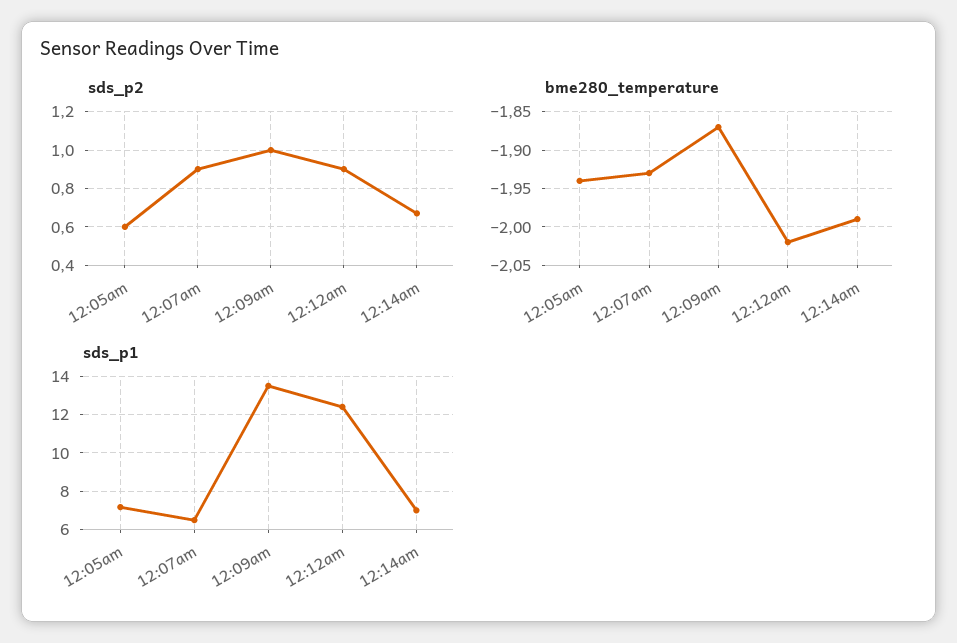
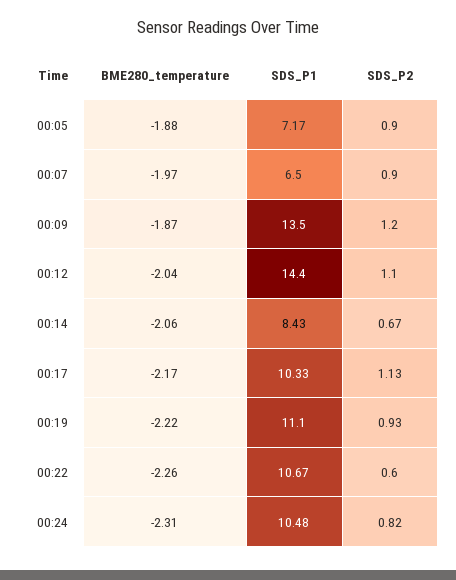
sds_p2, 12:05am: 0.6 -> 0.9
sds_p2, 12:09am: 1 -> 1.2
sds_p2, 12:12am: 0.9 -> 1.1
bme280_temperature, 12:05am: -1.94 -> -1.88
bme280_temperature, 12:07am: -1.93 -> -1.97
bme280_temperature, 12:12am: -2.02 -> -2.04
bme280_temperature, 12:14am: -1.99 -> -2.06
sds_p1, 12:12am: 12.5 -> 14.4
sds_p1, 12:14am: 7 -> 8.43
bme280_temperature, 00:17: none -> -2.17
sds_p1, 00:17: none -> 10.33
sds_p2, 00:17: none -> 1.13
bme280_temperature, 00:19: none -> -2.22
sds_p1, 00:19: none -> 11.1
sds_p2, 00:19: none -> 0.93
bme280_temperature, 00:22: none -> -2.26
sds_p1, 00:22: none -> 10.67
sds_p2, 00:22: none -> 0.6
bme280_temperature, 00:24: none -> -2.31
sds_p1, 00:24: none -> 10.48
sds_p2, 00:24: none -> 0.82

